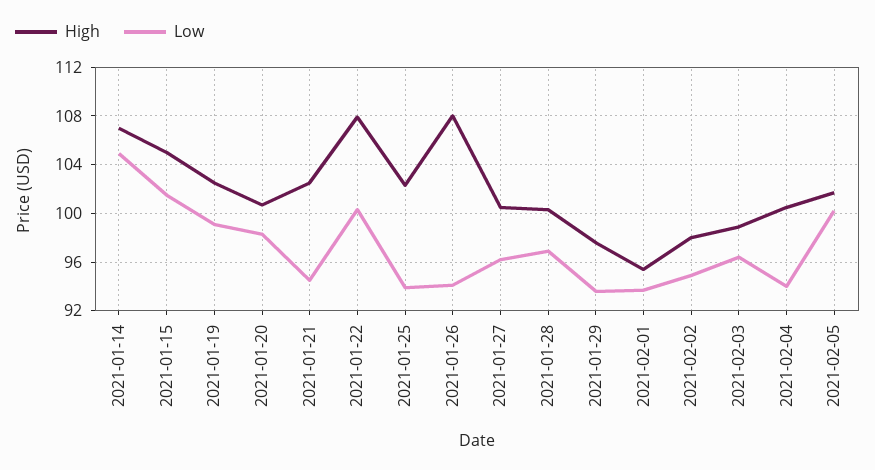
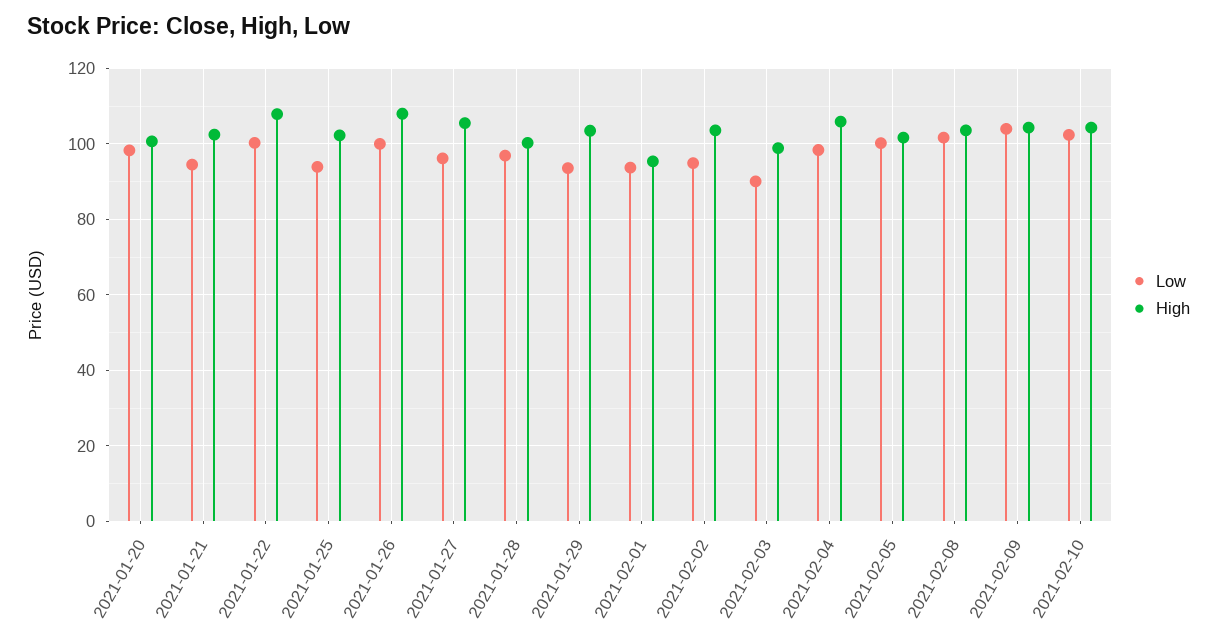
High, 2021-01-14: 107 -> none
Low, 2021-01-14: 105 -> none
High, 2021-01-15: 105 -> none
Low, 2021-01-15: 101.5 -> none
High, 2021-01-19: 102.5 -> none
Low, 2021-01-19: 99 -> none
Low, 2021-01-26: 94 -> 100
High, 2021-01-27: 100.5 -> 106
High, 2021-01-29: 97.5 -> 104
High, 2021-02-02: 98 -> 104
Low, 2021-02-03: 96.5 -> 90
High, 2021-02-04: 100.5 -> 106
Low, 2021-02-04: 94 -> 98
Low, 2021-02-08: none -> 102
High, 2021-02-08: none -> 104
Low, 2021-02-09: none -> 104
High, 2021-02-09: none -> 104
Low, 2021-02-10: none -> 102
High, 2021-02-10: none -> 104

